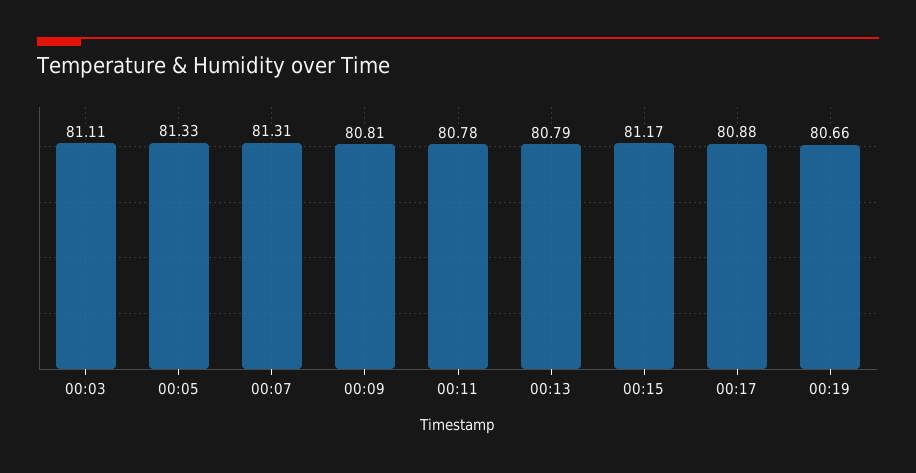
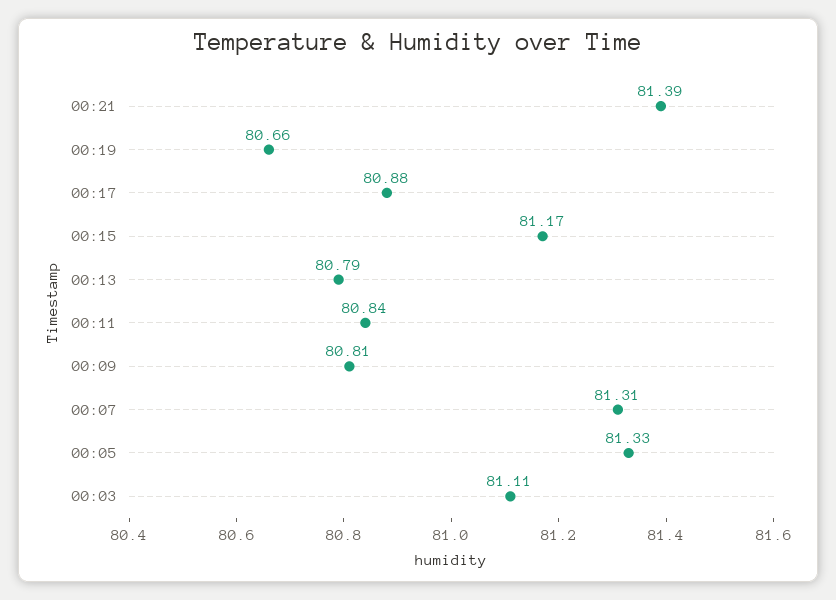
00:11: 80.78 -> 80.84
00:21: none -> 81.39

